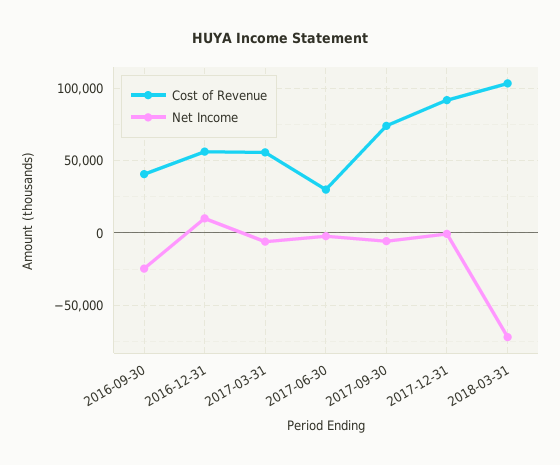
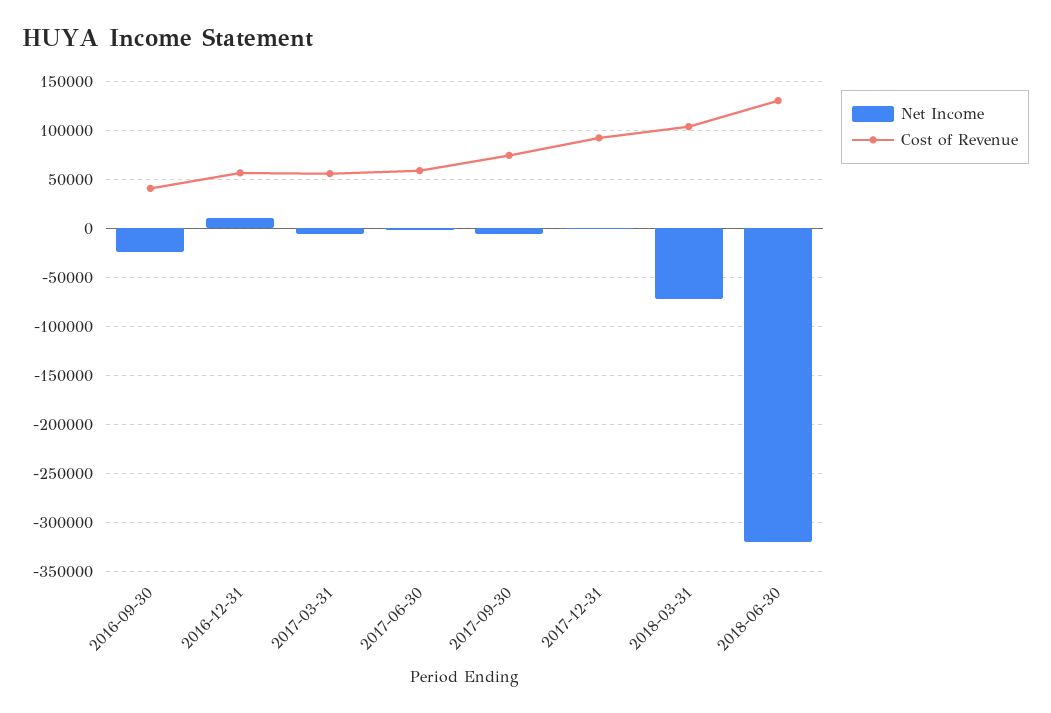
Cost of Revenue, 2017-06-30: 30000 -> 60000
Net Income, 2018-06-30: none -> -320000
Cost of Revenue, 2018-06-30: none -> 130000

